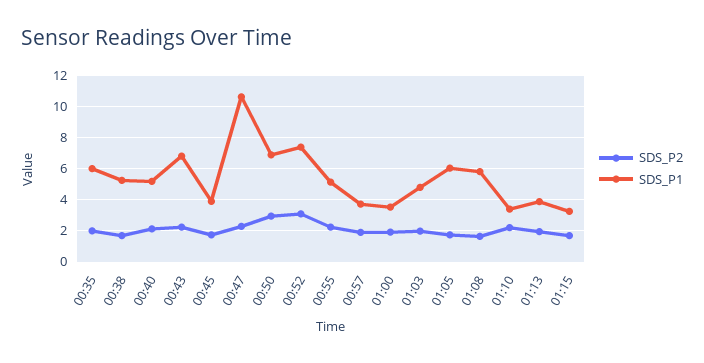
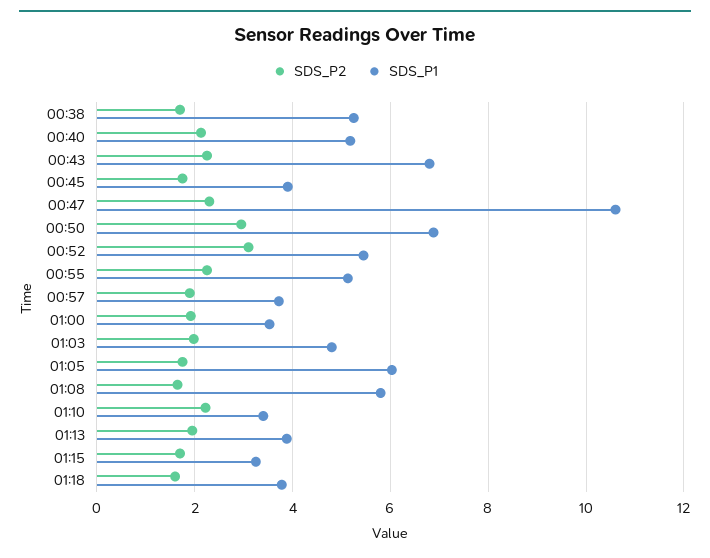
SDS_P2, 00:35: 2 -> none
SDS_P1, 00:35: 6 -> none
SDS_P1, 00:52: 7.5 -> 5.4
SDS_P2, 01:18: none -> 1.6
SDS_P1, 01:18: none -> 3.8

